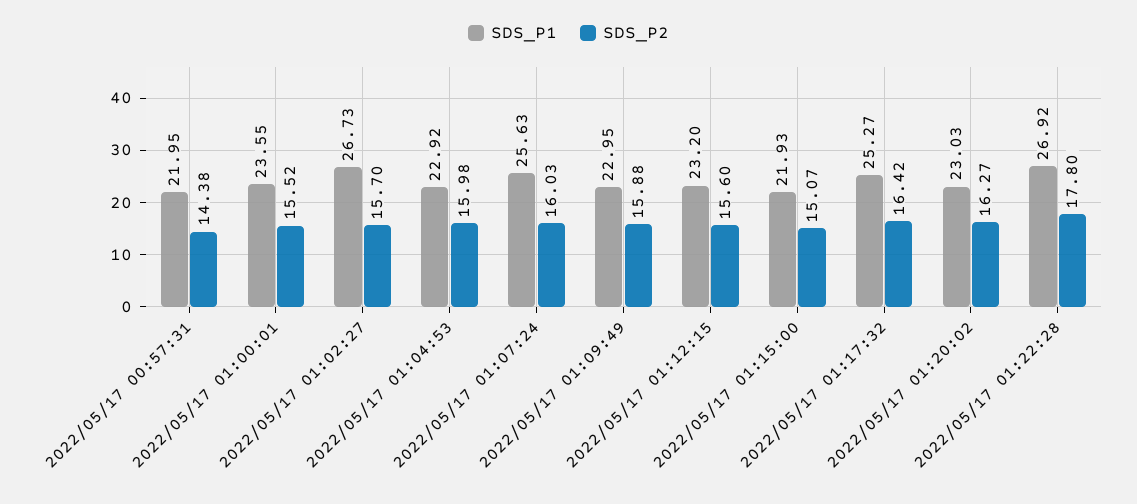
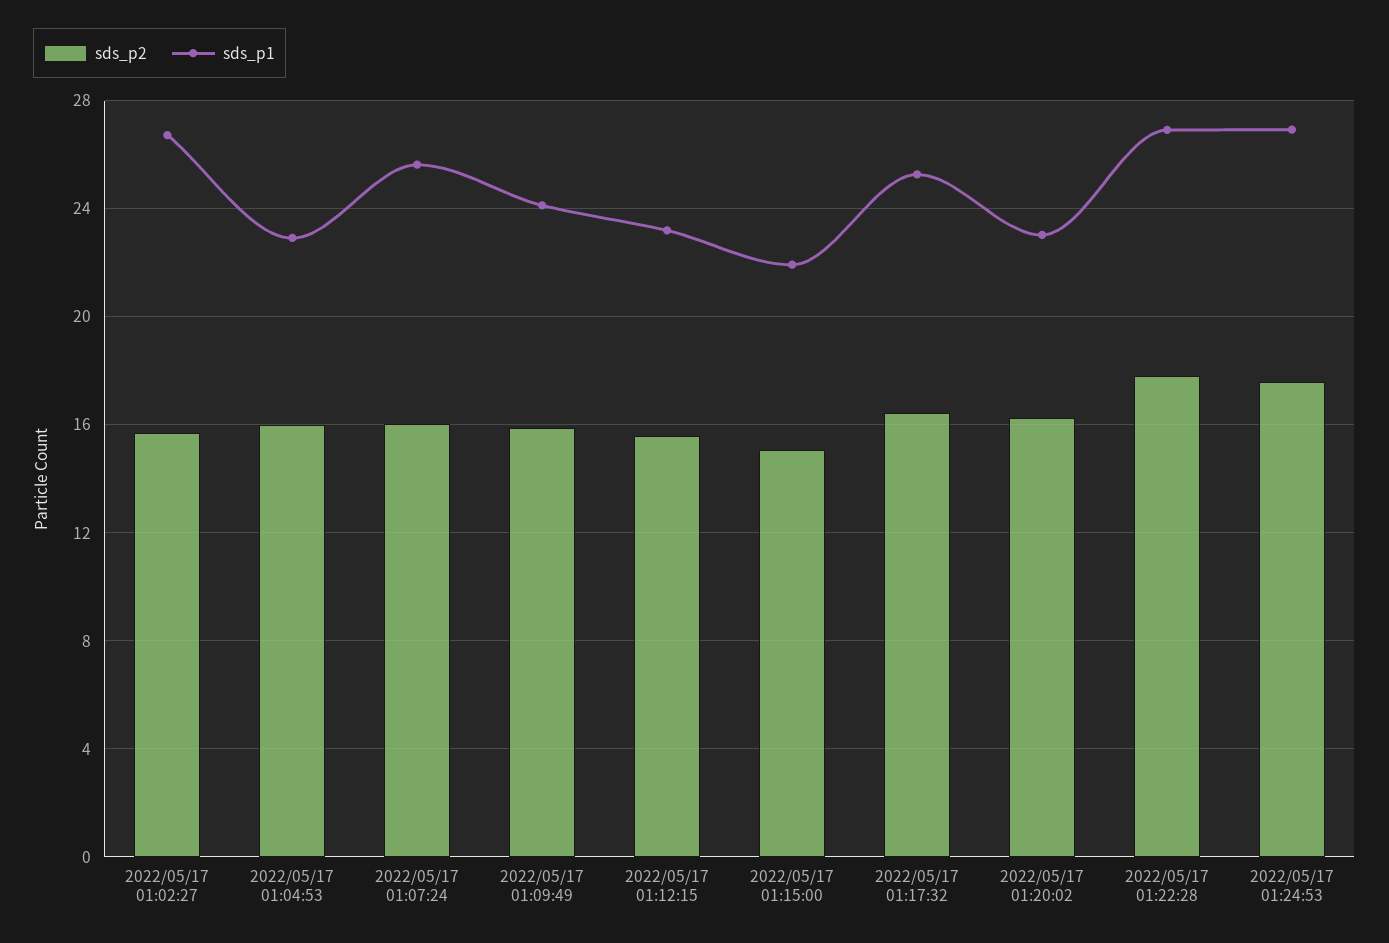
SDS_P1, 2022/05/17 00:57:31: 21.95 -> none
SDS_P2, 2022/05/17 00:57:31: 14.38 -> none
SDS_P1, 2022/05/17 01:00:01: 23.55 -> none
SDS_P2, 2022/05/17 01:00:01: 15.52 -> none
SDS_P1, 2022/05/17 01:09:49: 22.95 -> 24
SDS_P2, 2022/05/17 01:24:53: none -> 17.5
SDS_P1, 2022/05/17 01:24:53: none -> 27

